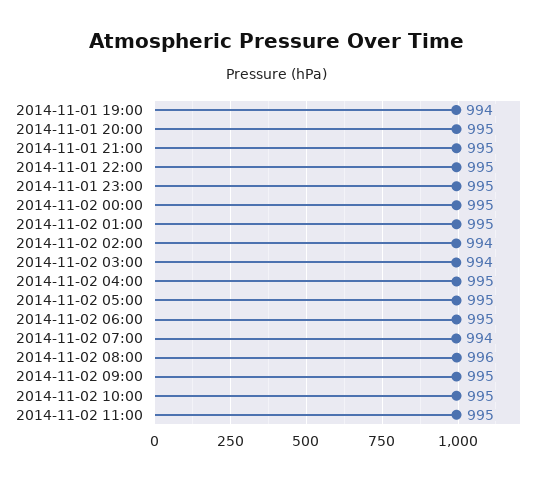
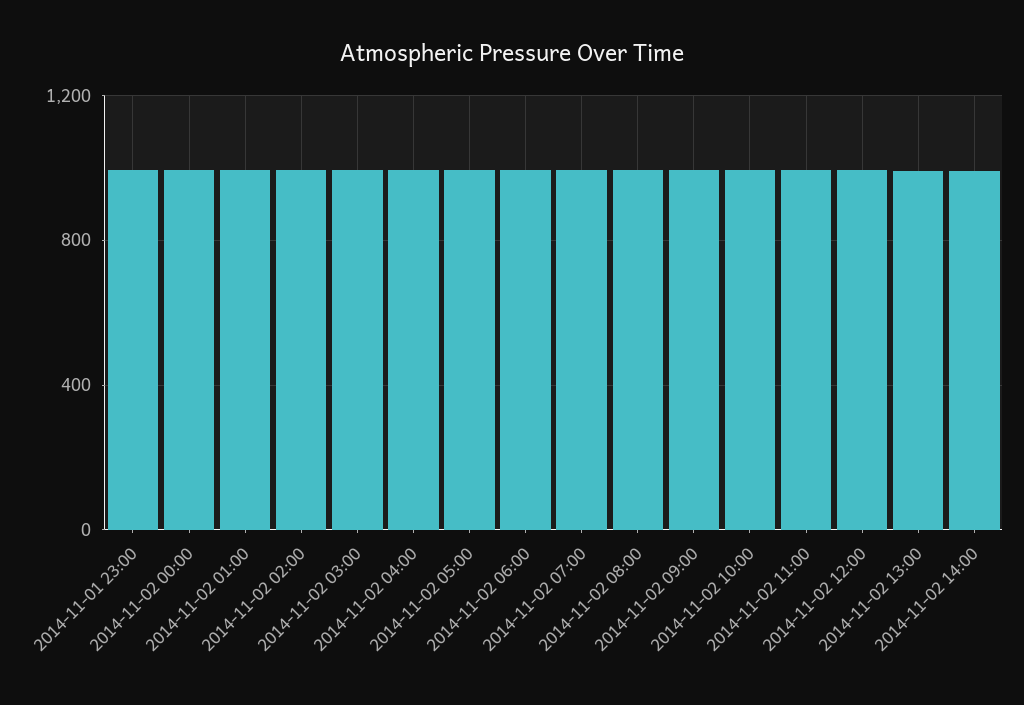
2014-11-01 19:00: 994 -> none
2014-11-01 20:00: 995 -> none
2014-11-01 21:00: 995 -> none
2014-11-01 22:00: 995 -> none
2014-11-02 12:00: none -> 1000
2014-11-02 13:00: none -> 1000
2014-11-02 14:00: none -> 1000

